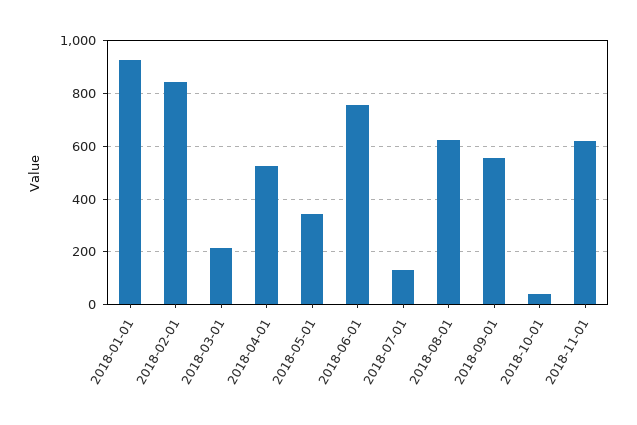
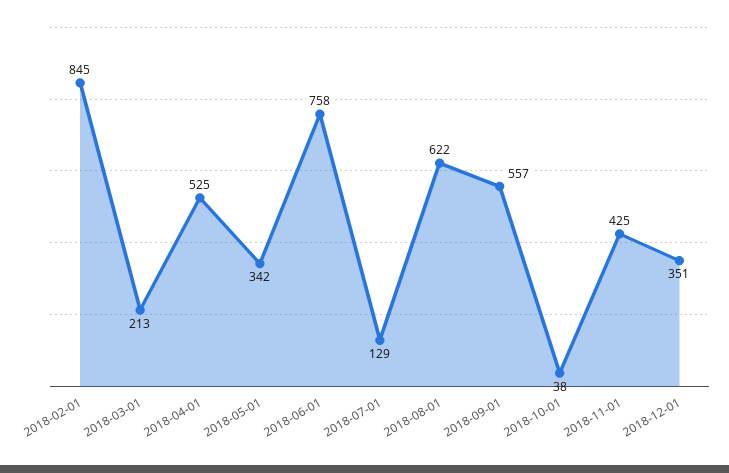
2018-01-01: 925 -> none
2018-11-01: 625 -> 425
2018-12-01: none -> 351

